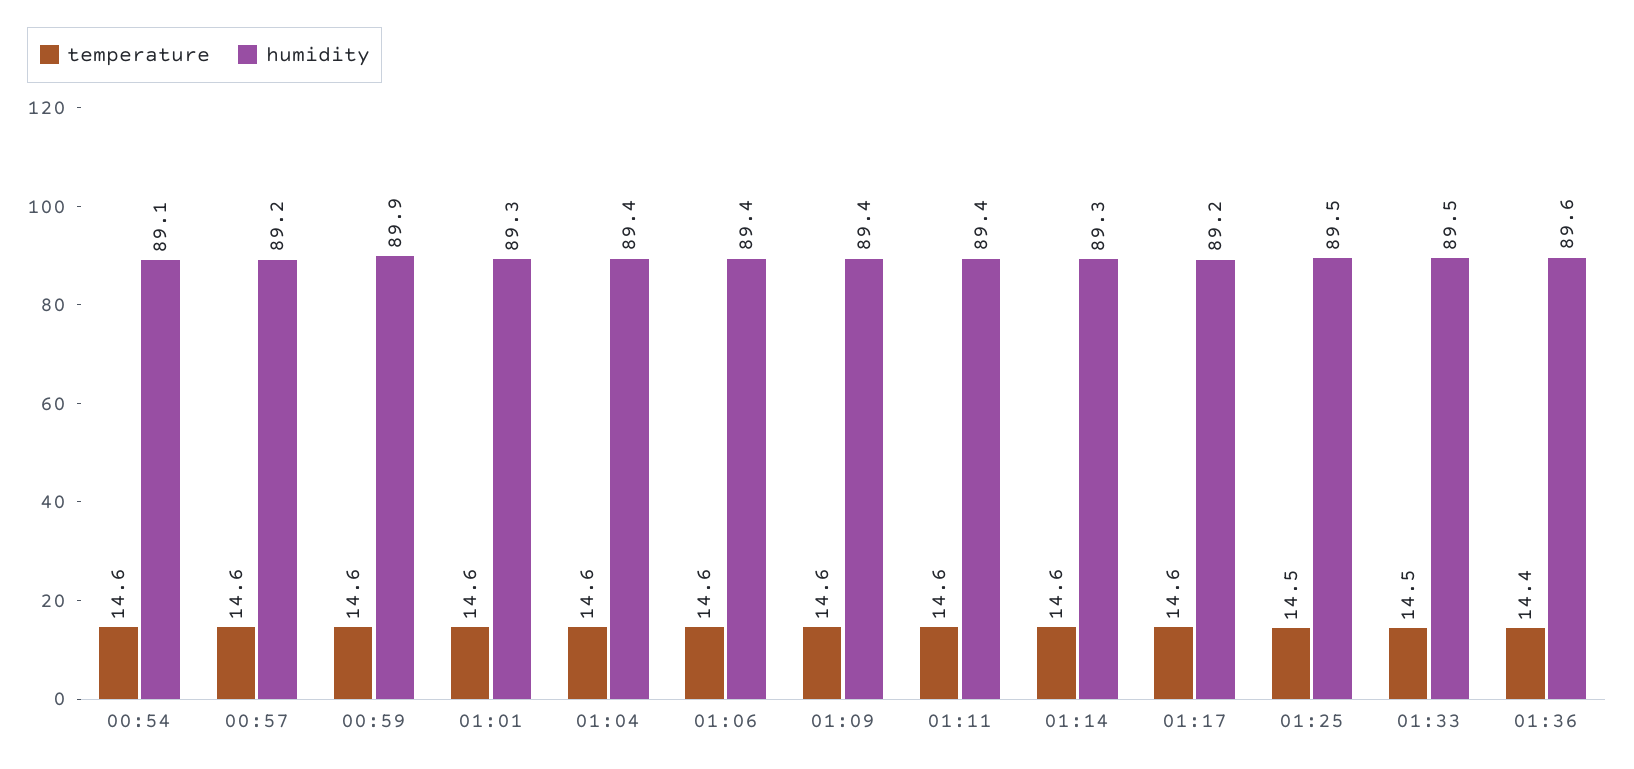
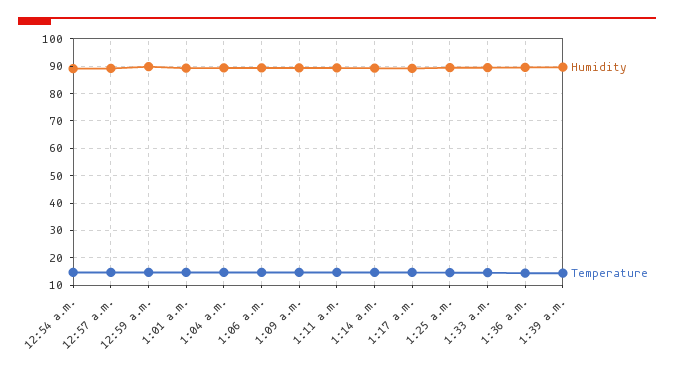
humidity, 1:39 a.m.: none -> 90
temperature, 1:39 a.m.: none -> 15

